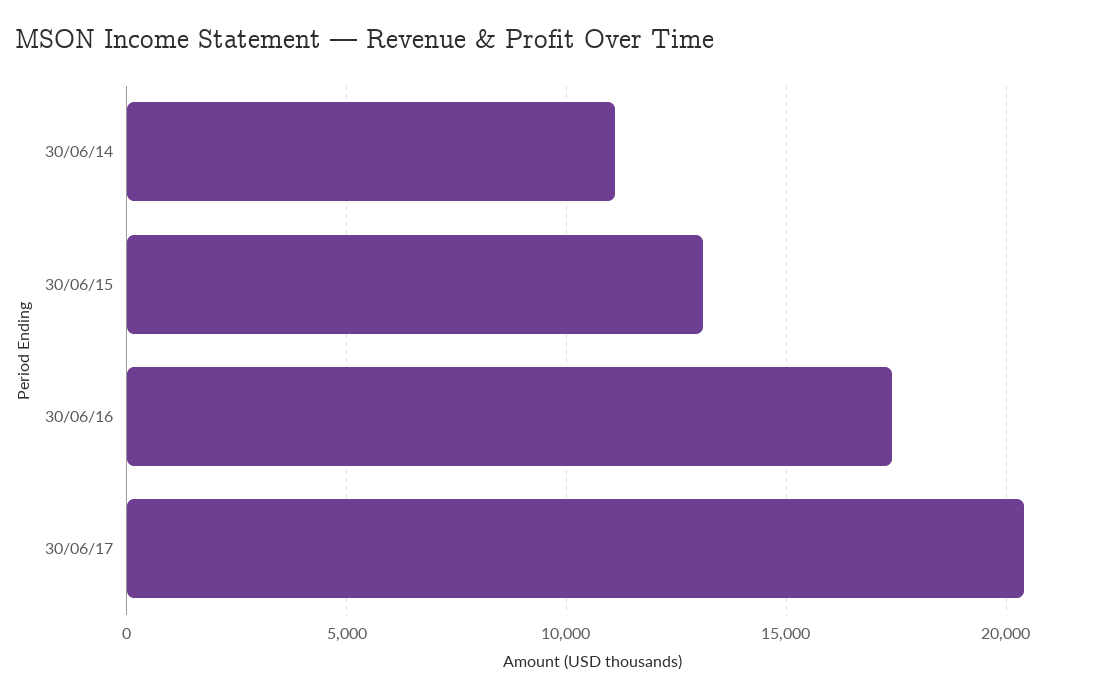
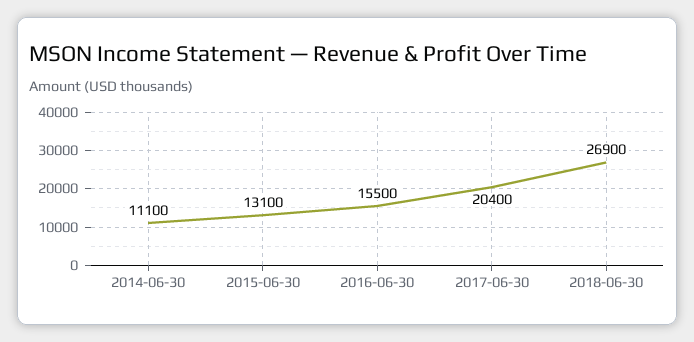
30/06/16: 17500 -> 15500
2018-06-30: none -> 26900

